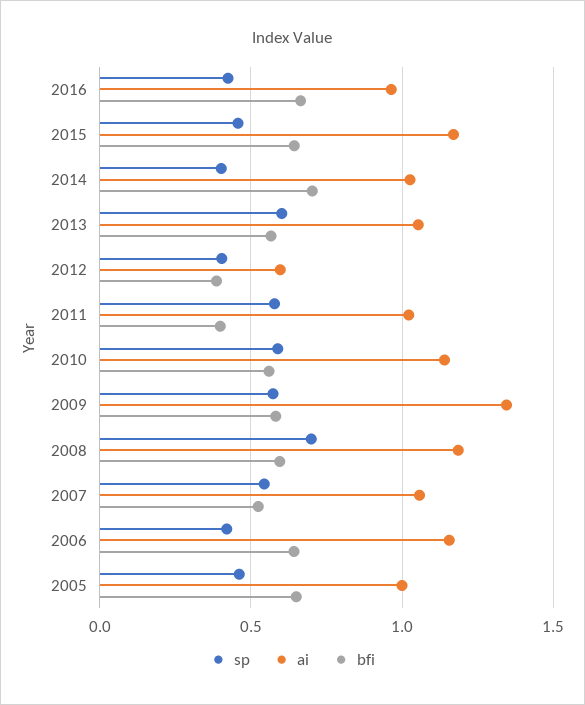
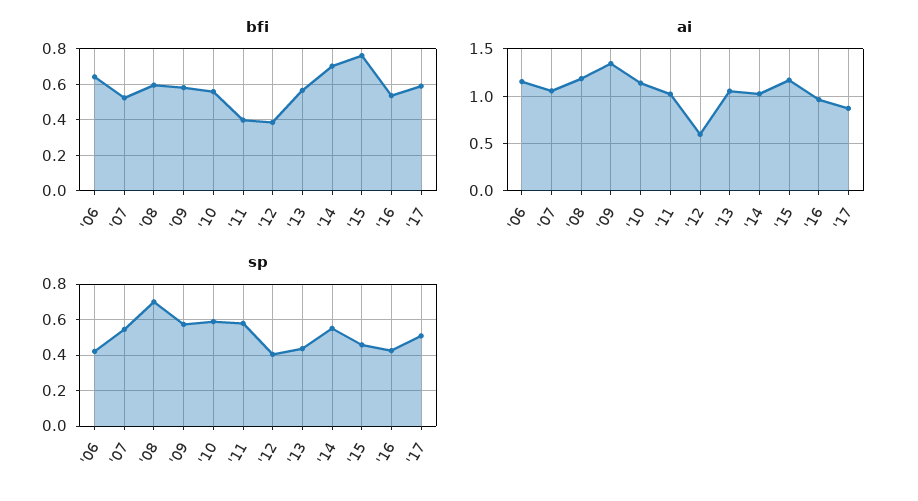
bfi, 2016: 0.65 -> 0.55
bfi, 2015: 0.65 -> 0.75
sp, 2014: 0.4 -> 0.55
sp, 2013: 0.6 -> 0.45
sp, 2005: 0.45 -> none
ai, 2005: 1 -> none
bfi, 2005: 0.65 -> none
bfi, '17: none -> 0.6
ai, '17: none -> 0.9
sp, '17: none -> 0.5

